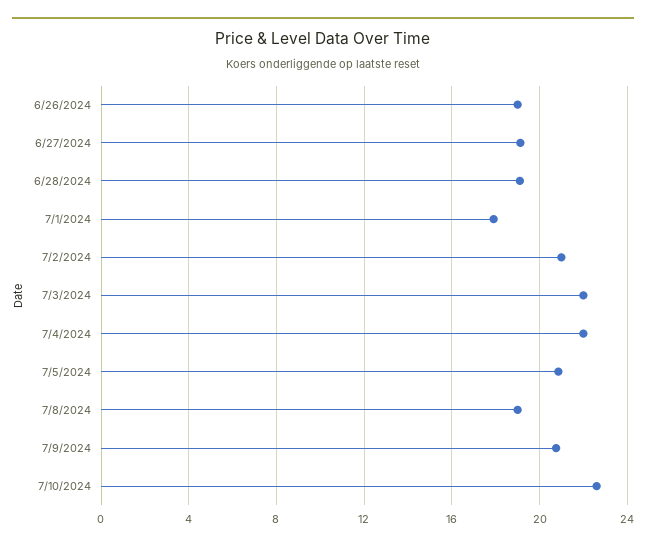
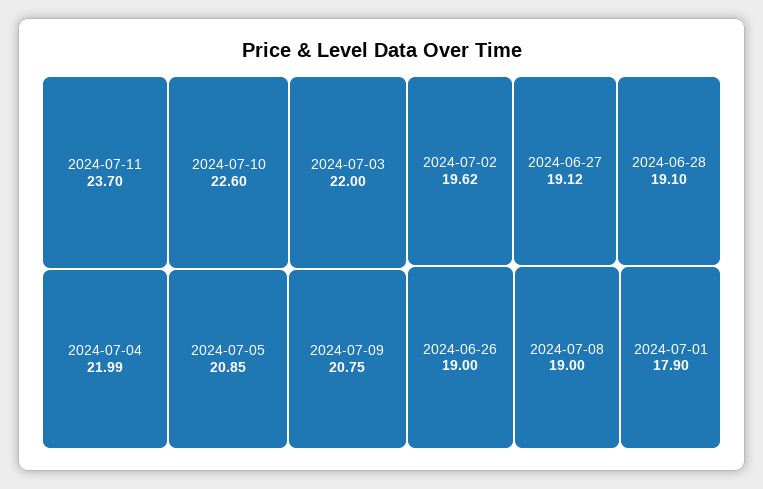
7/2/2024: 21 -> 19.62
2024-07-11: none -> 23.7

